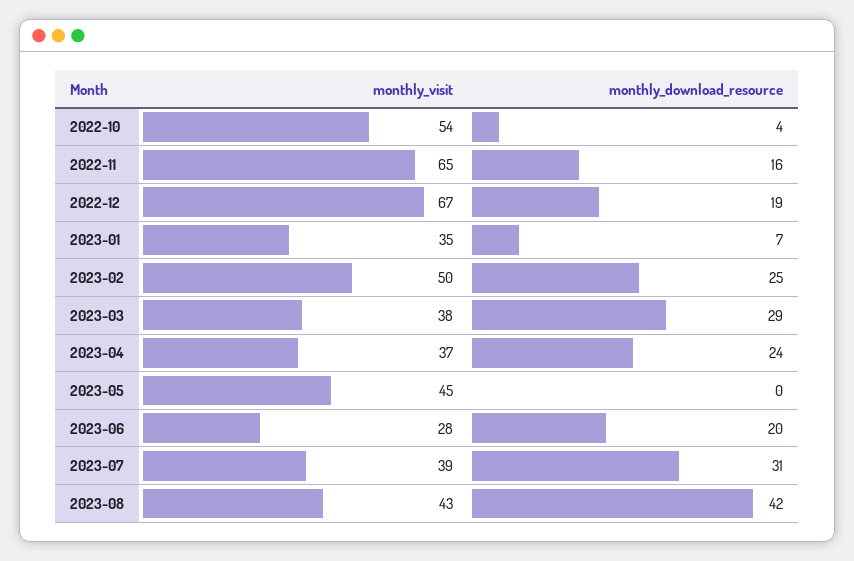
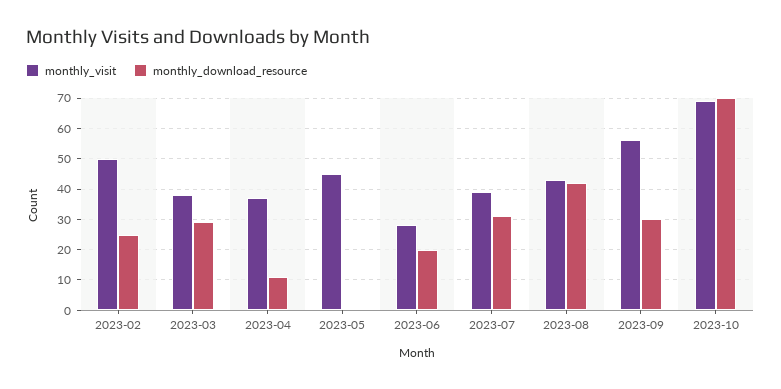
monthly_visit, 2022-10: 54 -> none
monthly_download_resource, 2022-10: 4 -> none
monthly_visit, 2022-11: 65 -> none
monthly_download_resource, 2022-11: 16 -> none
monthly_visit, 2022-12: 67 -> none
monthly_download_resource, 2022-12: 19 -> none
monthly_visit, 2023-01: 35 -> none
monthly_download_resource, 2023-01: 7 -> none
monthly_download_resource, 2023-04: 24 -> 10
monthly_visit, 2023-09: none -> 55
monthly_download_resource, 2023-09: none -> 30
monthly_visit, 2023-10: none -> 70
monthly_download_resource, 2023-10: none -> 70

